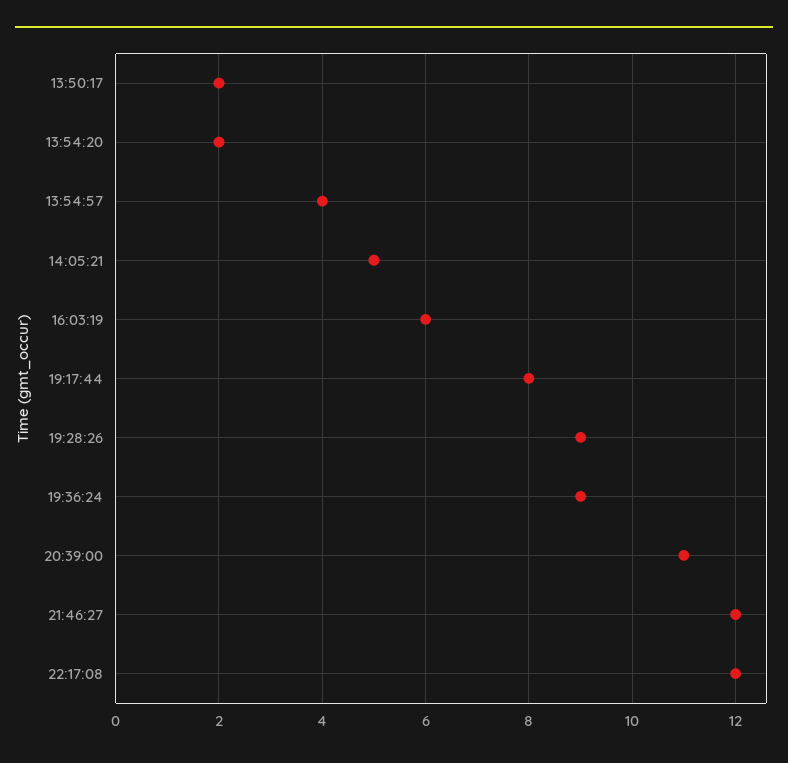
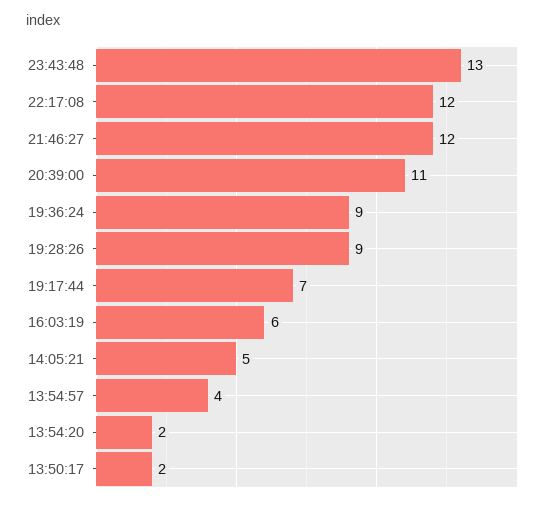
19:17:44: 8 -> 7
23:43:48: none -> 13

